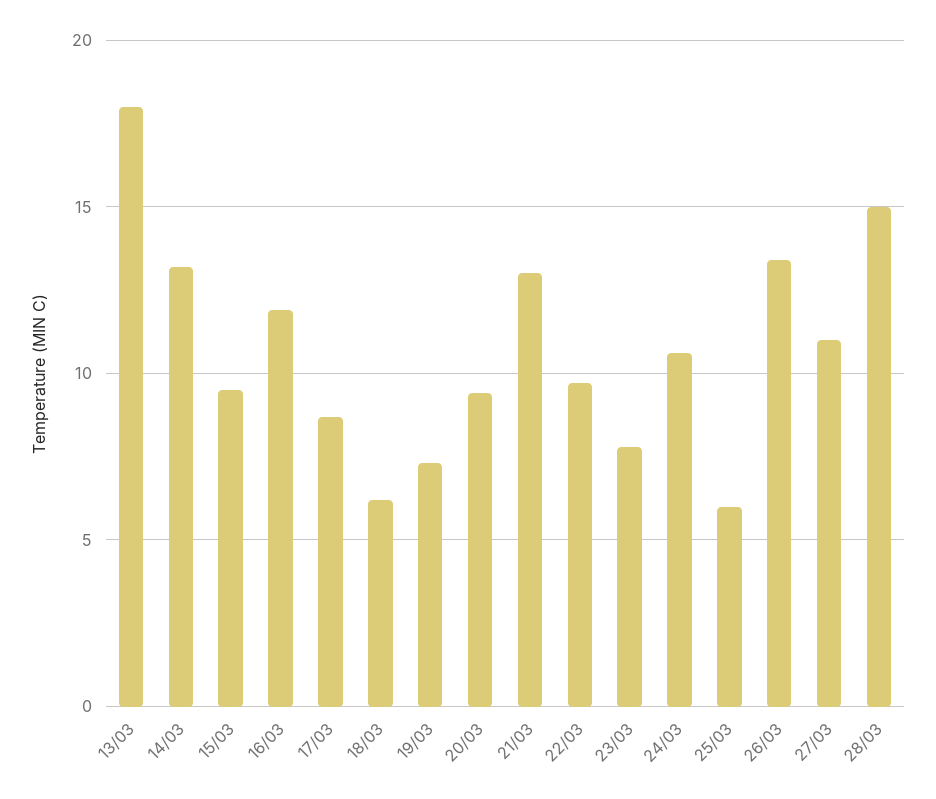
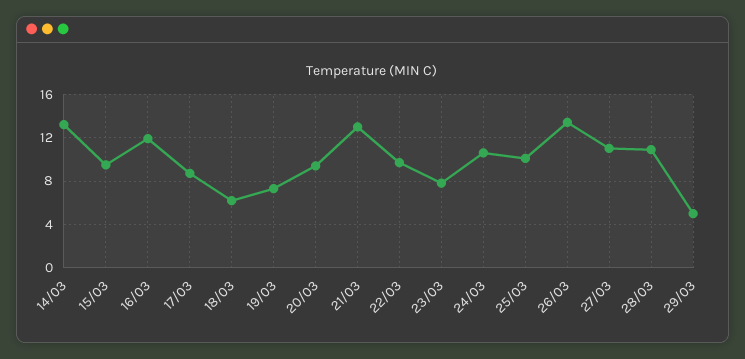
13/03: 18 -> none
25/03: 6 -> 10
28/03: 15 -> 11
29/03: none -> 5

